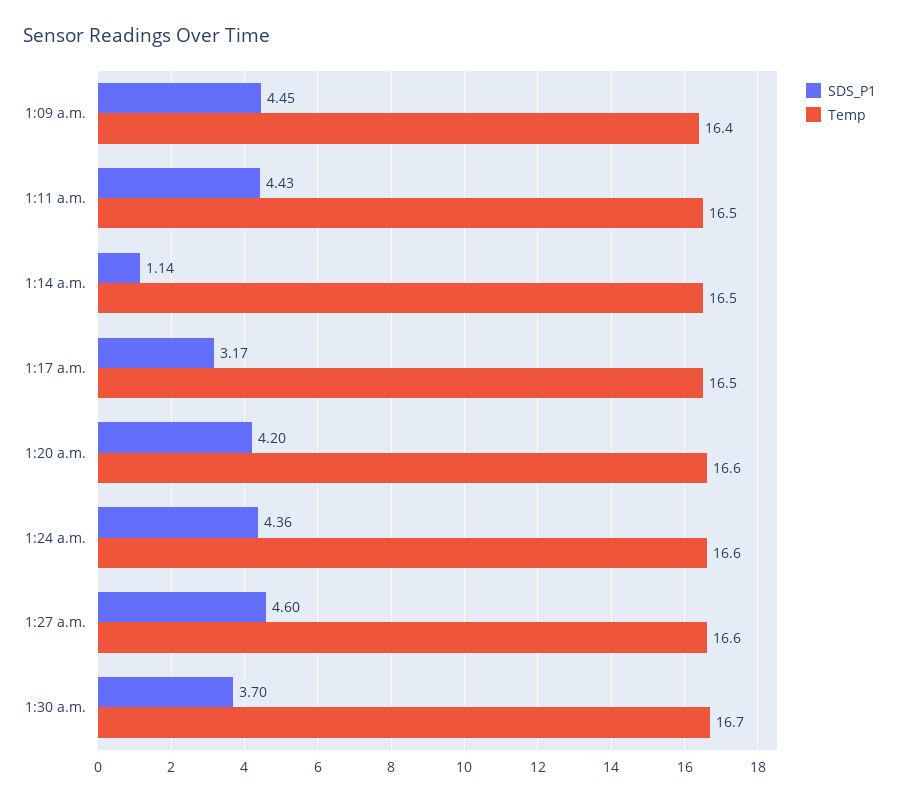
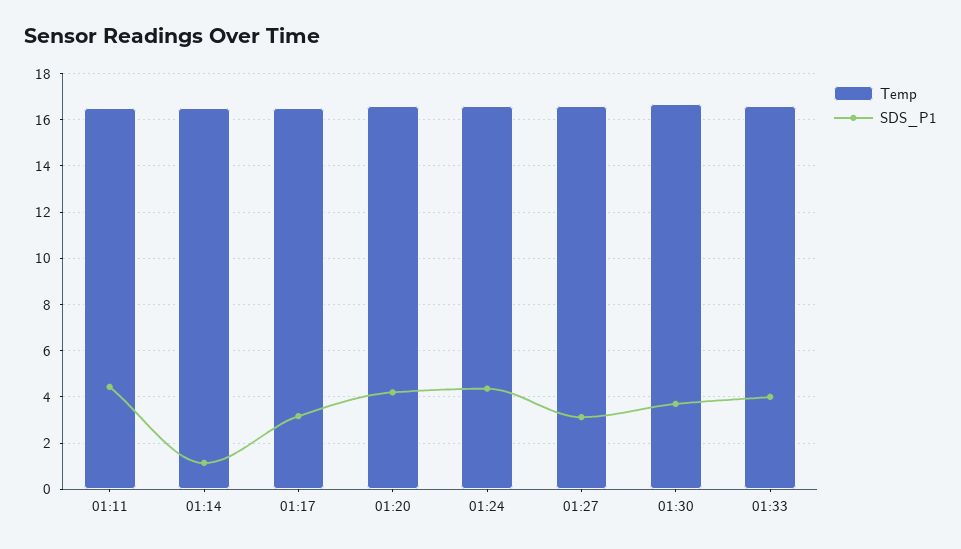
SDS_P1, 1:09 a.m.: 4.45 -> none
Temp, 1:09 a.m.: 16.4 -> none
SDS_P1, 1:27 a.m.: 4.6 -> 3
Temp, 01:33: none -> 16.5
SDS_P1, 01:33: none -> 4

